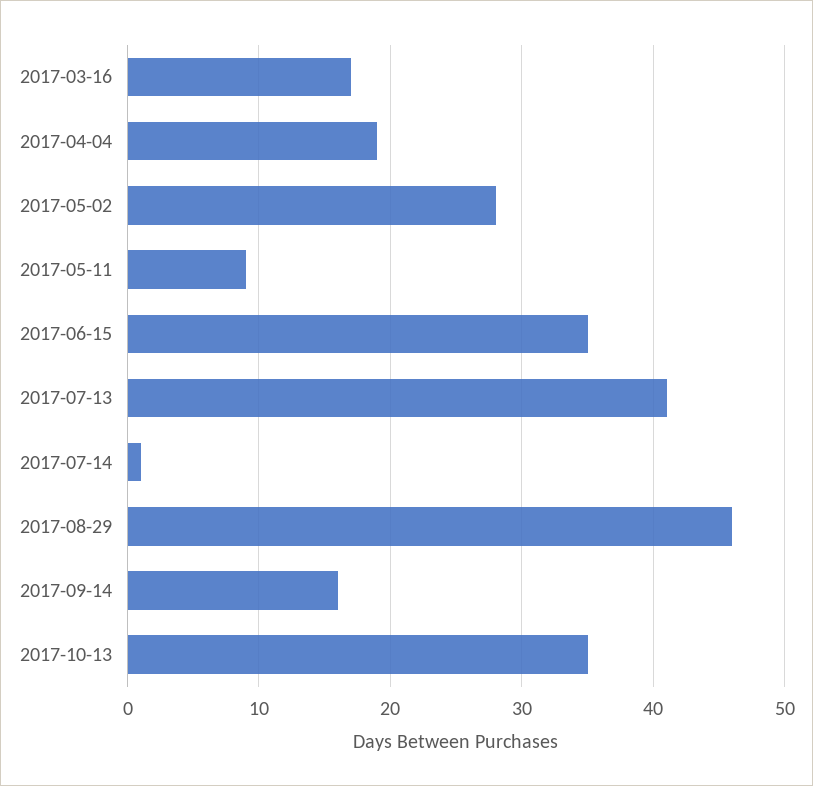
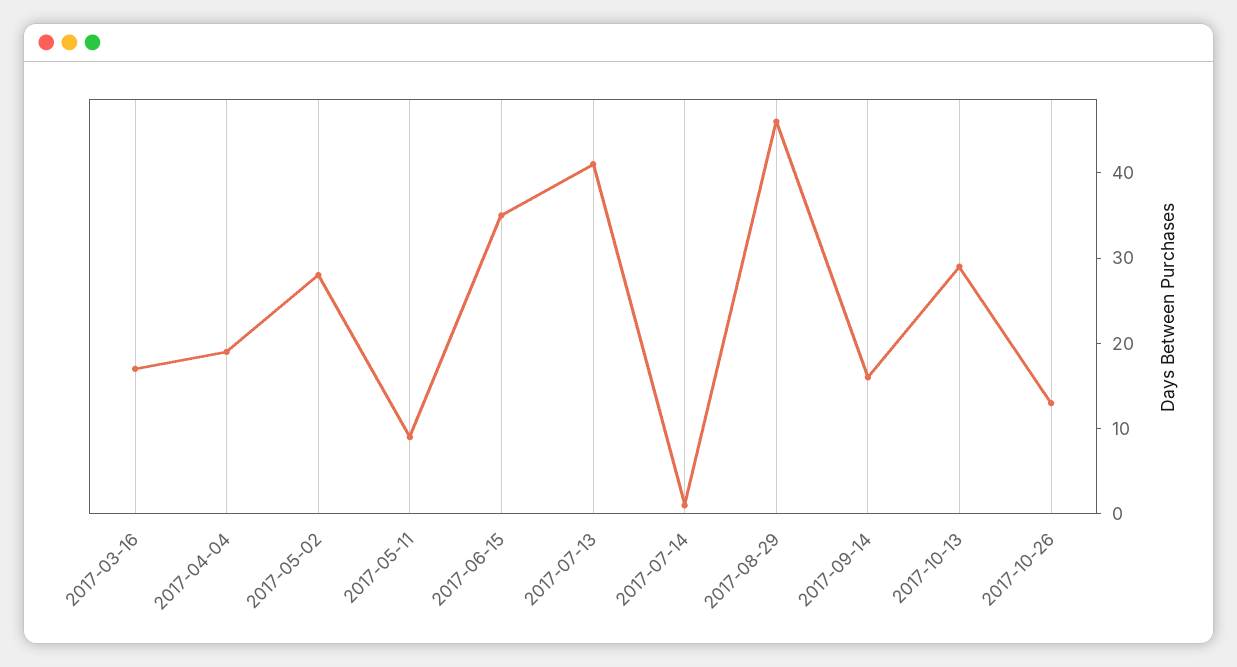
2017-10-13: 35 -> 29
2017-10-26: none -> 13

